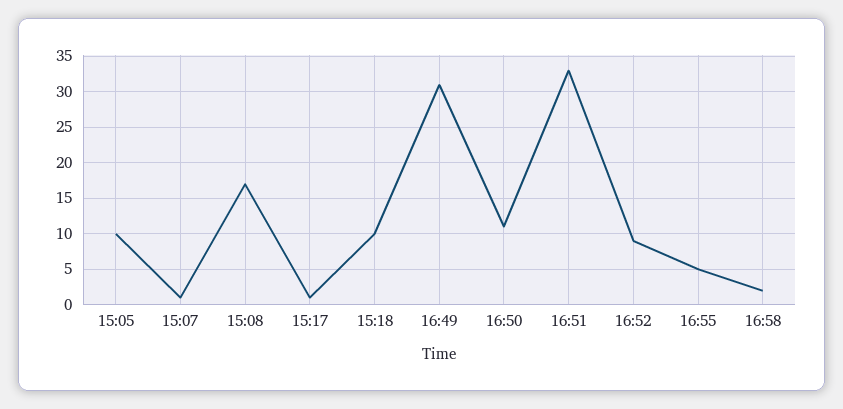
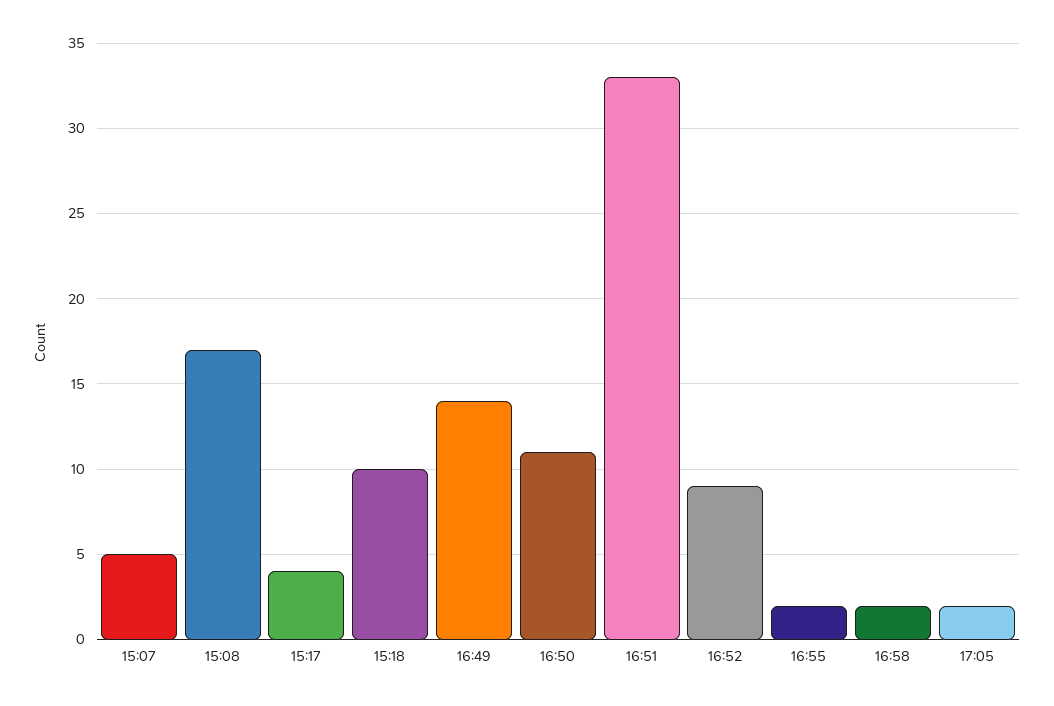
15:05: 10 -> none
15:07: 1 -> 5
15:17: 1 -> 4
16:49: 31 -> 14
16:55: 5 -> 2
17:05: none -> 2

